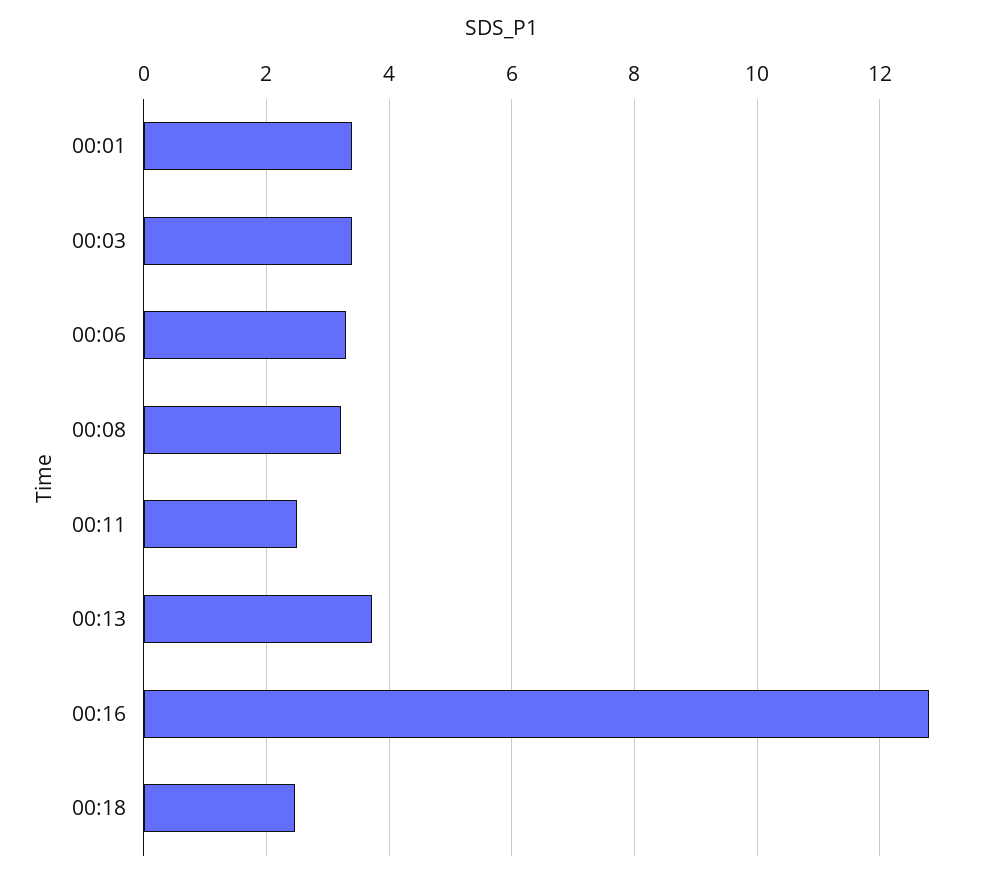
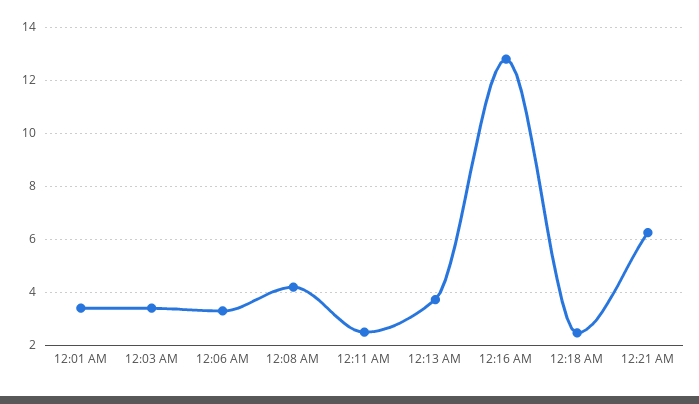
00:08: 3.2 -> 4.25
12:21 AM: none -> 6.25

